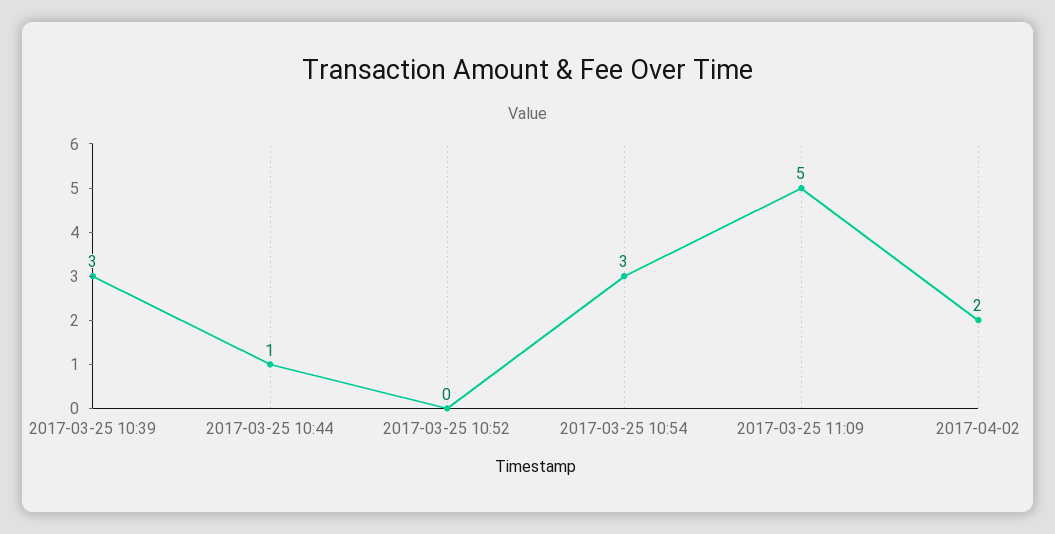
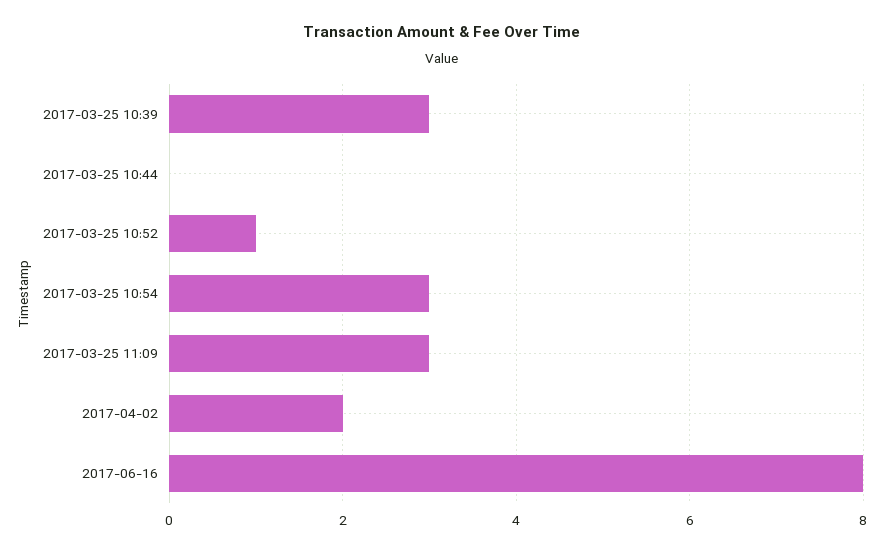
2017-03-25 10:44: 1 -> 0
2017-03-25 10:52: 0 -> 1
2017-03-25 11:09: 5 -> 3
2017-06-16: none -> 8

